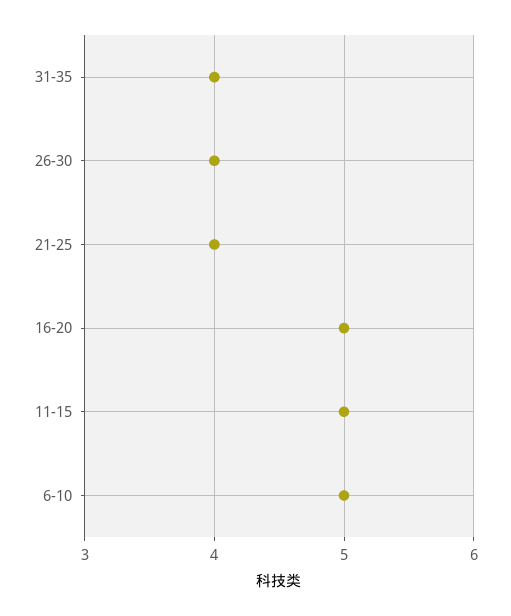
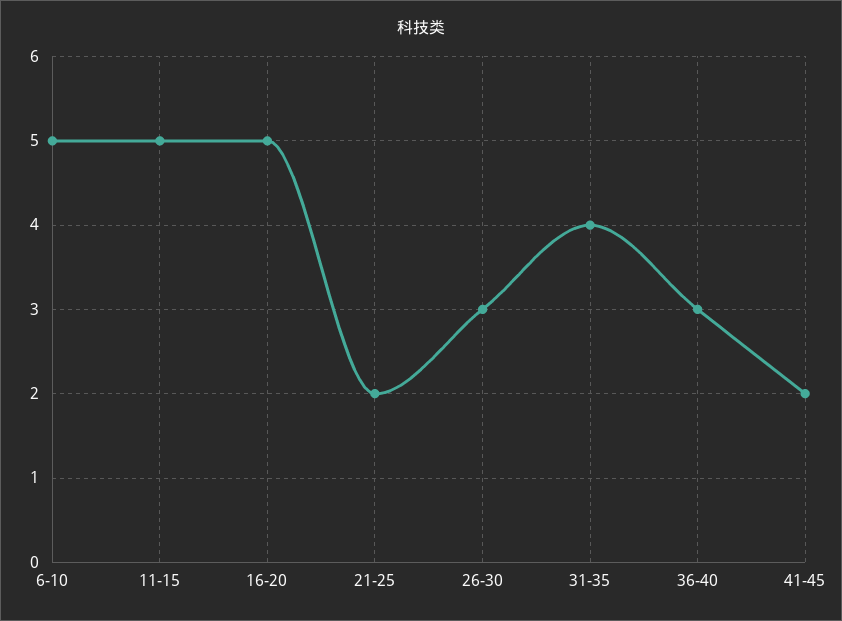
26-30: 4 -> 3
21-25: 4 -> 2
36-40: none -> 3
41-45: none -> 2

